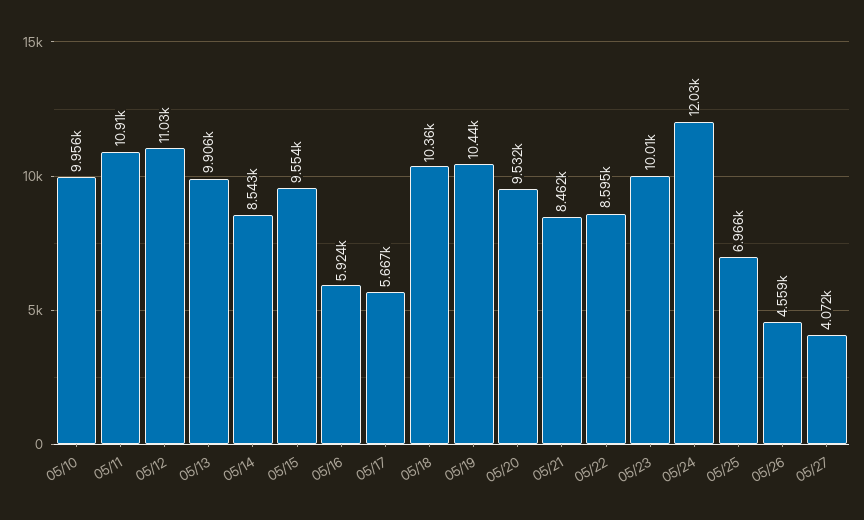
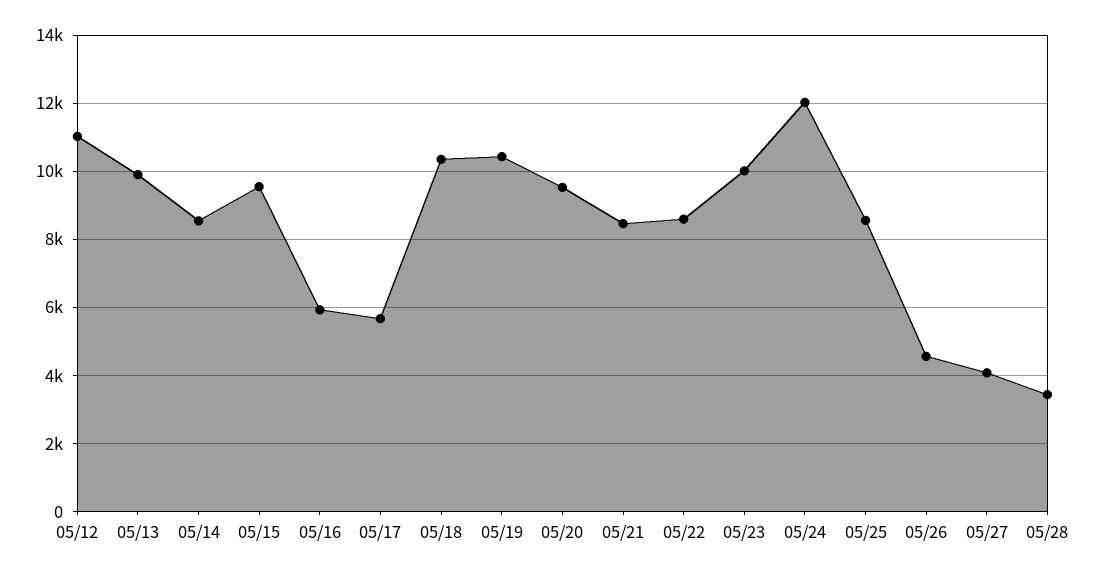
05/10: 9956 -> none
05/11: 10910 -> none
05/25: 6966 -> 8600
05/28: none -> 3400

